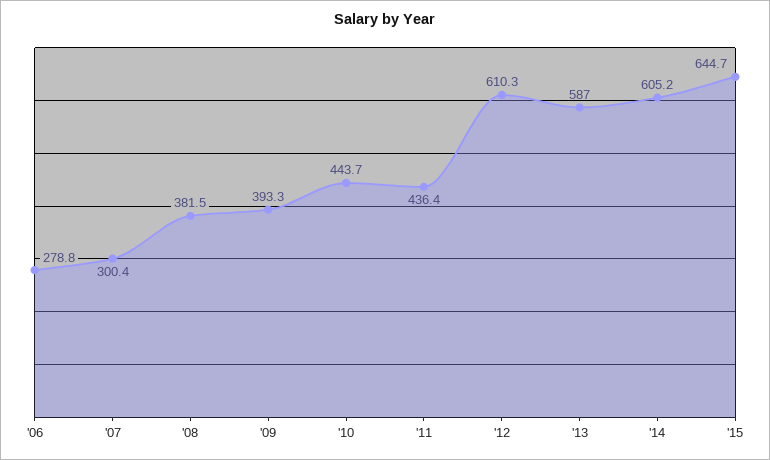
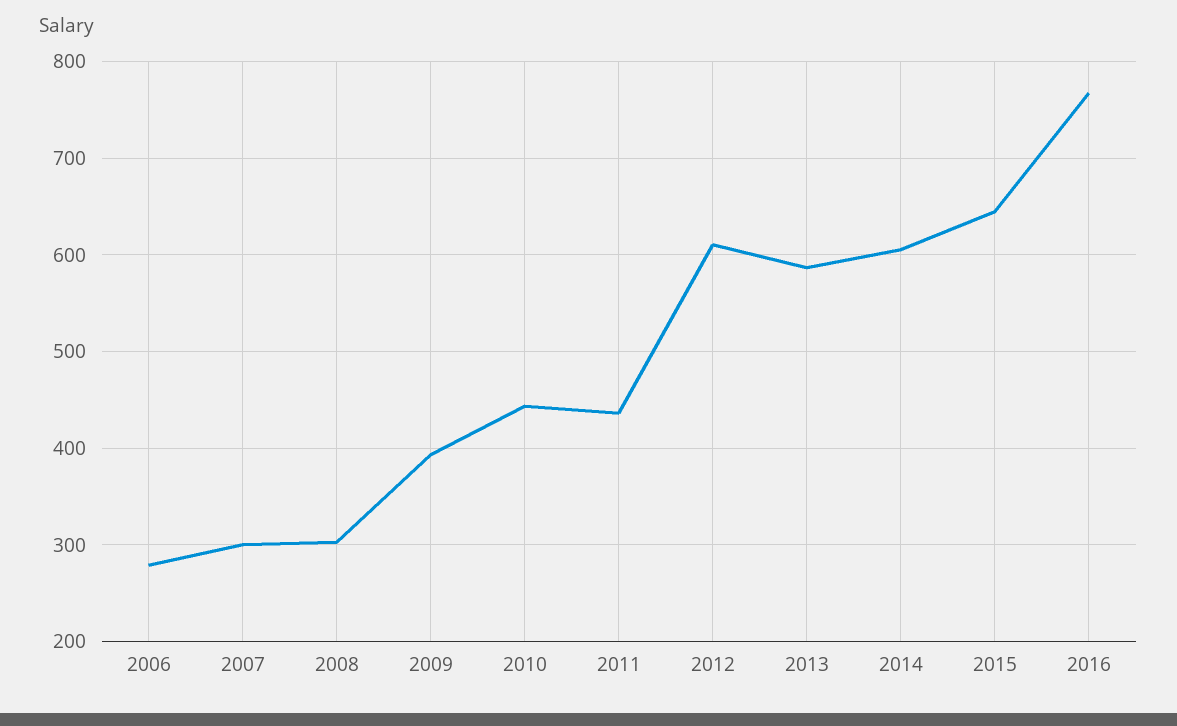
'08: 381.5 -> 300
2016: none -> 770

